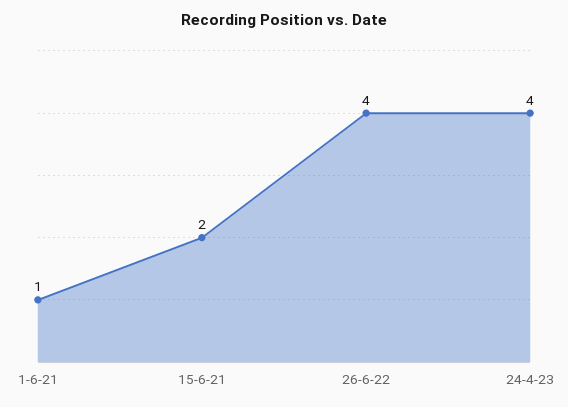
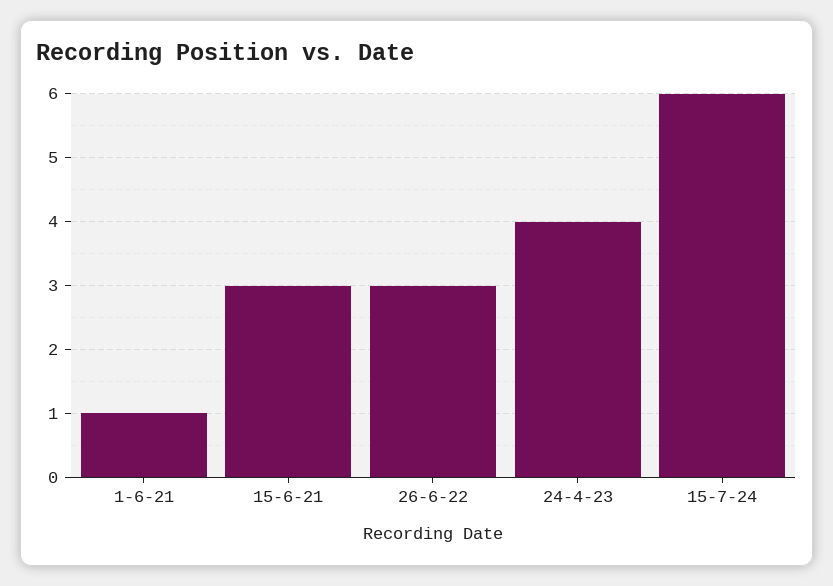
15-6-21: 2 -> 3
26-6-22: 4 -> 3
15-7-24: none -> 6

